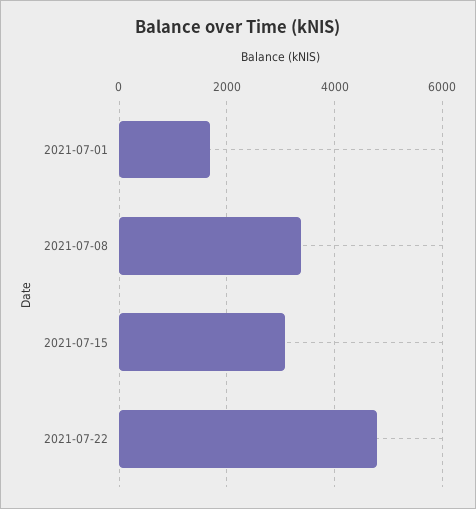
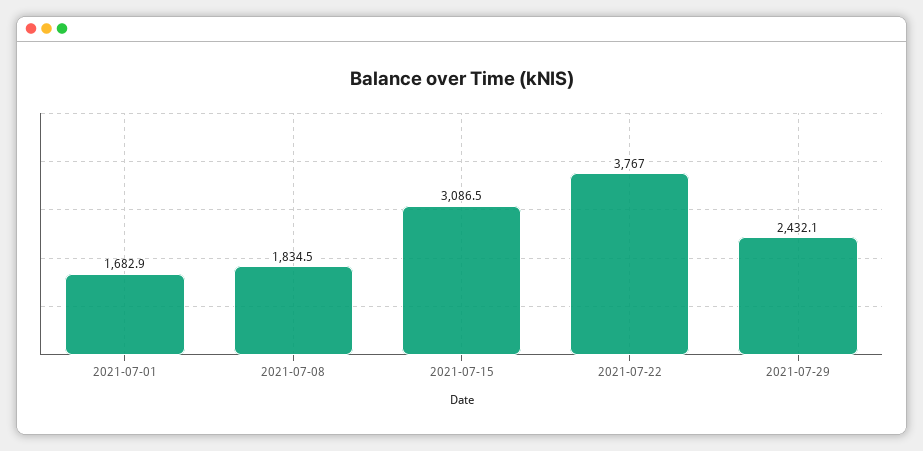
2021-07-08: 3400 -> 1834.5
2021-07-22: 4800 -> 3767
2021-07-29: none -> 2432.1

